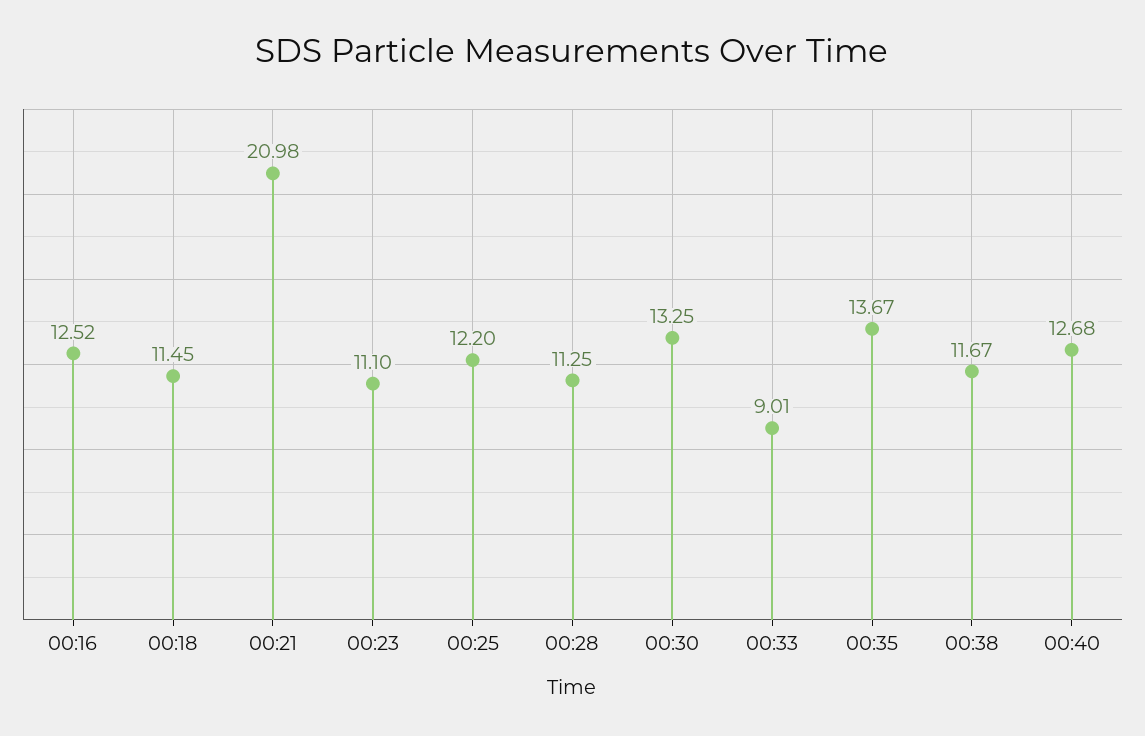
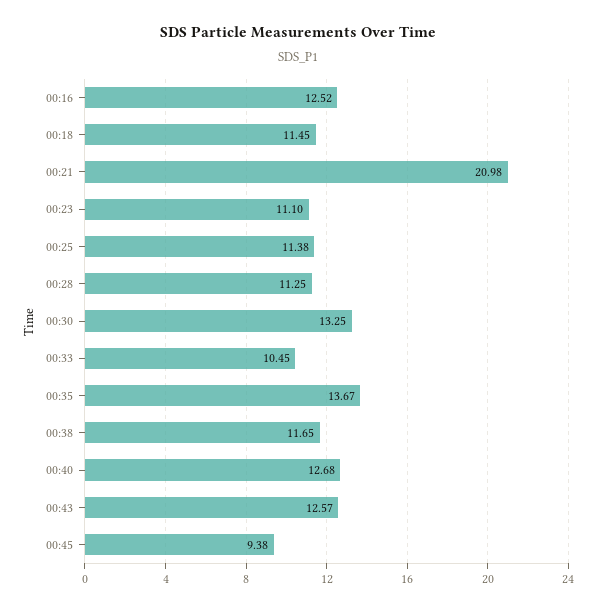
00:25: 12.2 -> 11.38
00:33: 9.01 -> 10.45
00:38: 11.67 -> 11.65
00:43: none -> 12.57
00:45: none -> 9.38

